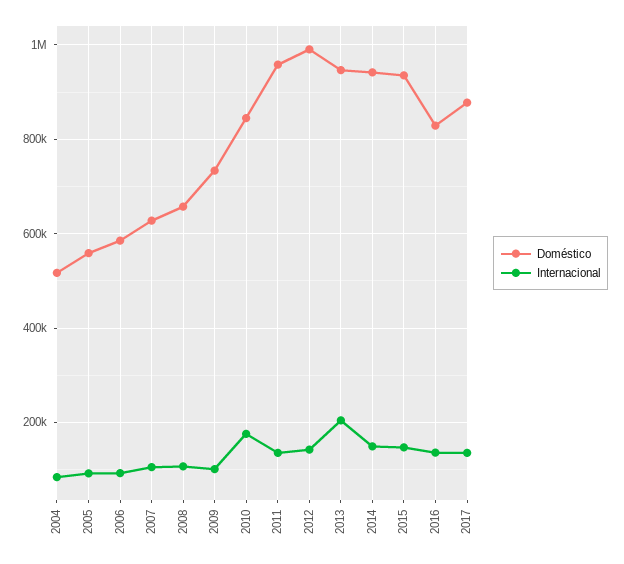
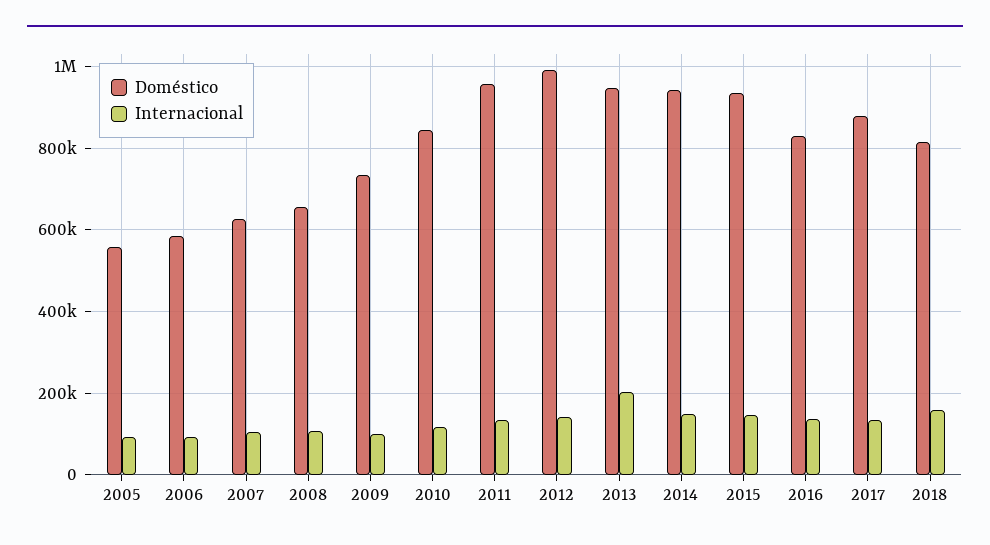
Doméstico, 2004: 520000 -> none
Internacional, 2004: 80000 -> none
Internacional, 2010: 180000 -> 120000
Doméstico, 2018: none -> 820000
Internacional, 2018: none -> 160000

